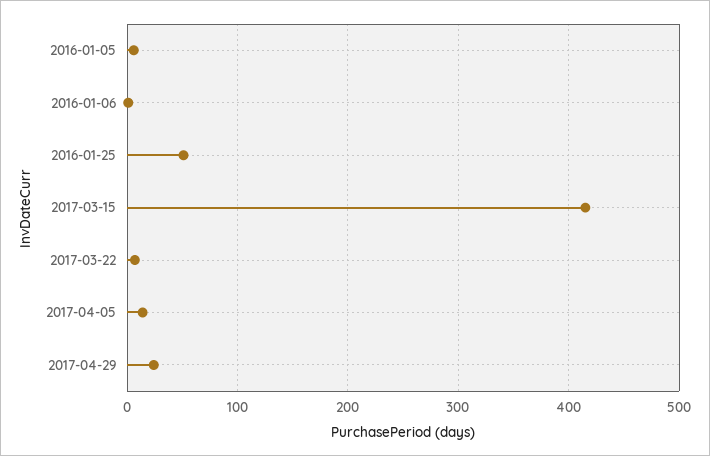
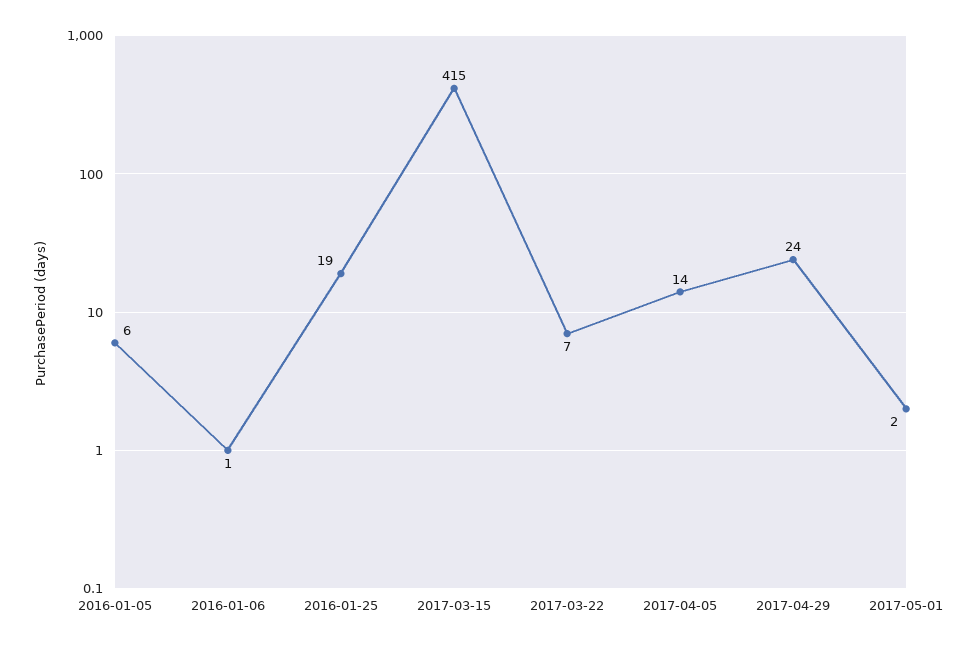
2016-01-25: 50 -> 19
2017-05-01: none -> 2

